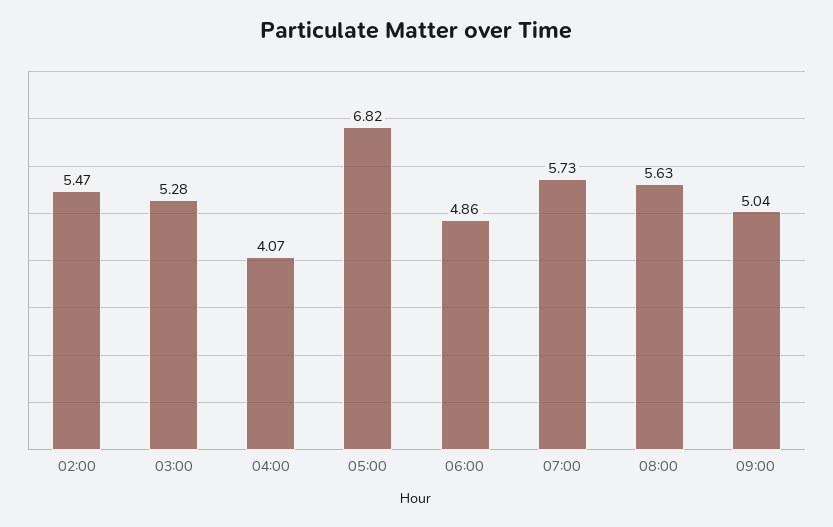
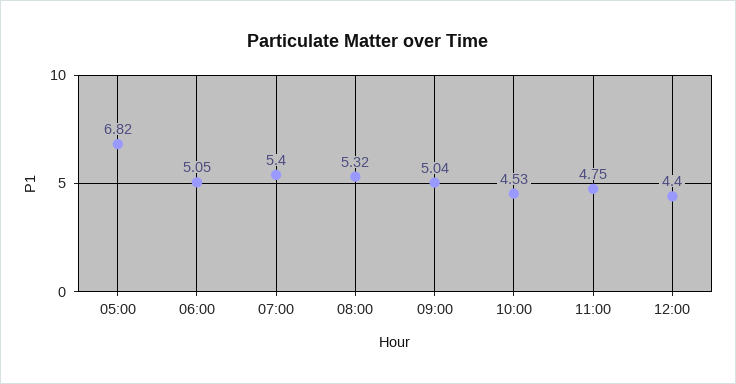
02:00: 5.47 -> none
03:00: 5.28 -> none
04:00: 4.07 -> none
06:00: 4.86 -> 5.05
07:00: 5.73 -> 5.4
08:00: 5.63 -> 5.32
10:00: none -> 4.53
11:00: none -> 4.75
12:00: none -> 4.4

